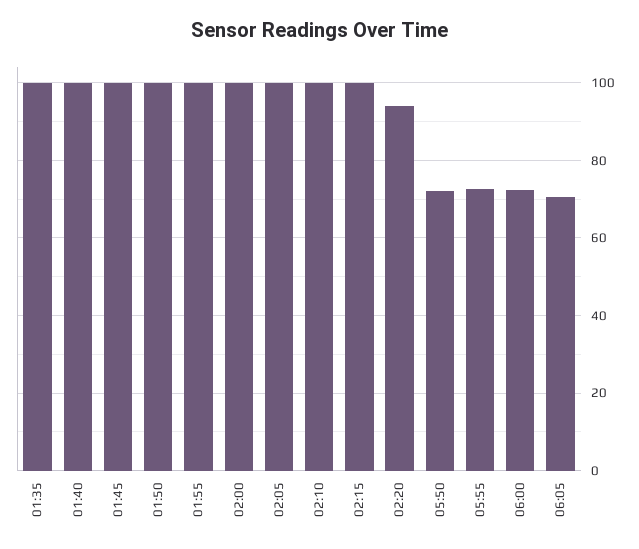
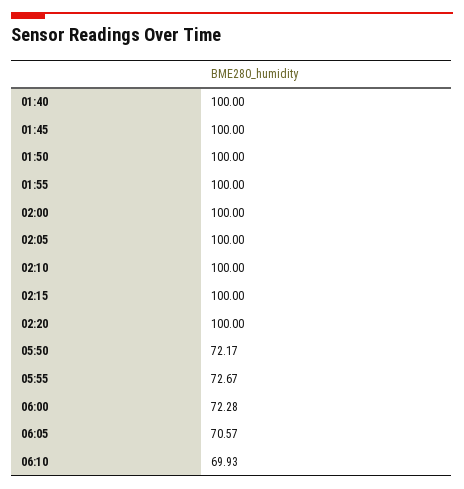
01:35: 100 -> none
02:20: 94 -> 100
06:10: none -> 69.93

